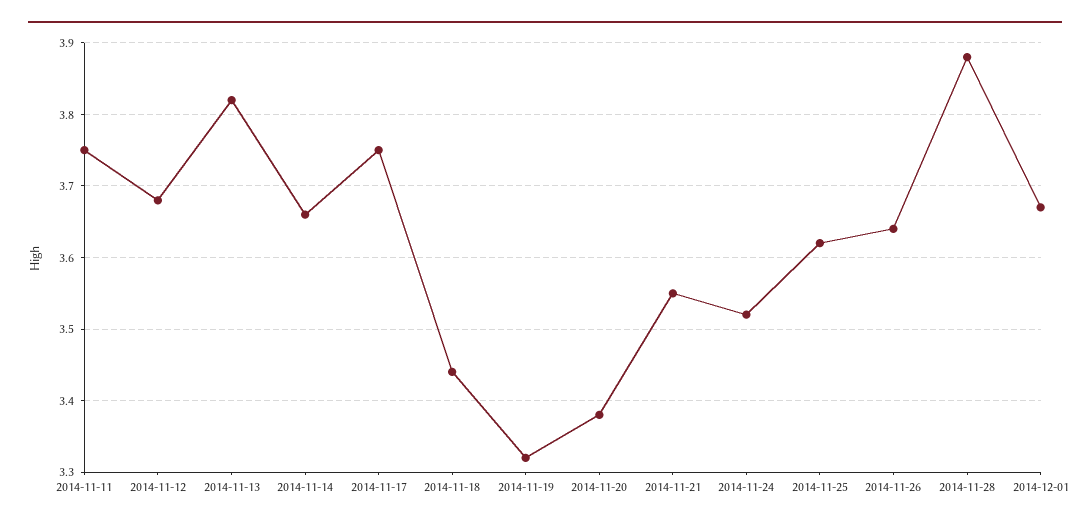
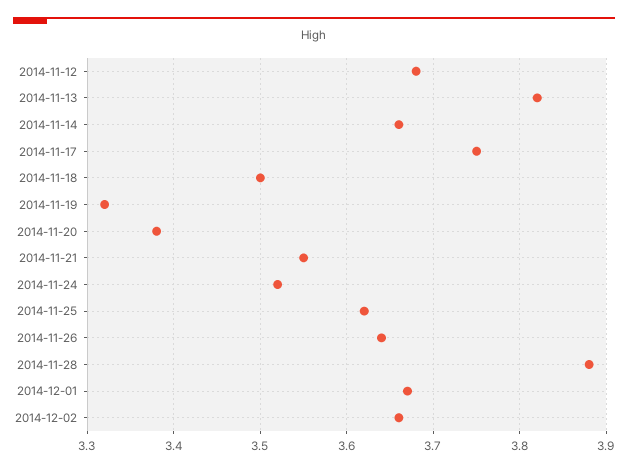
2014-11-11: 3.75 -> none
2014-11-18: 3.44 -> 3.5
2014-12-02: none -> 3.66

